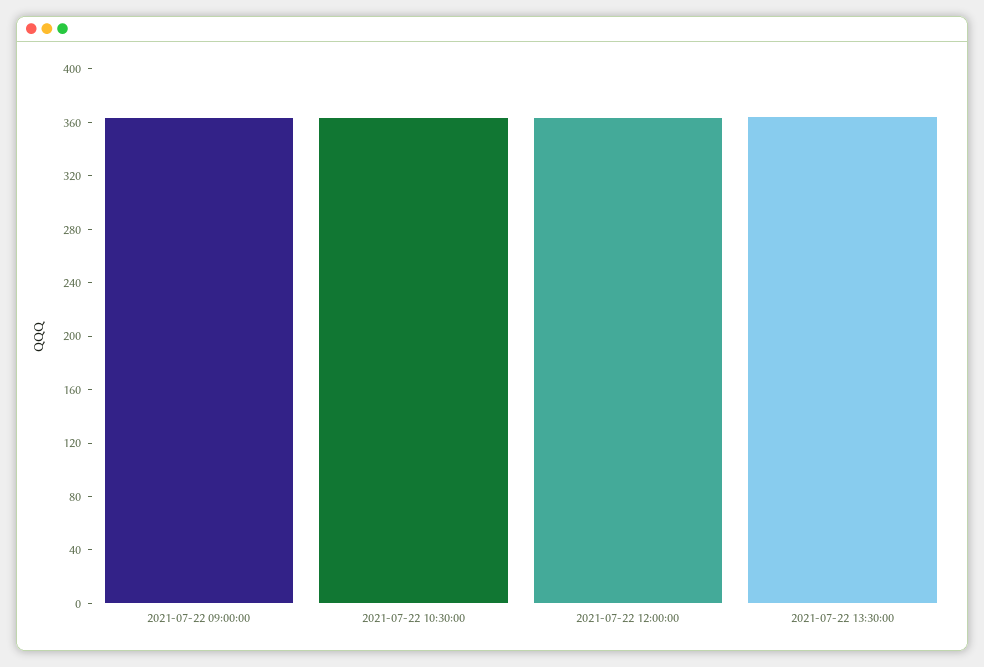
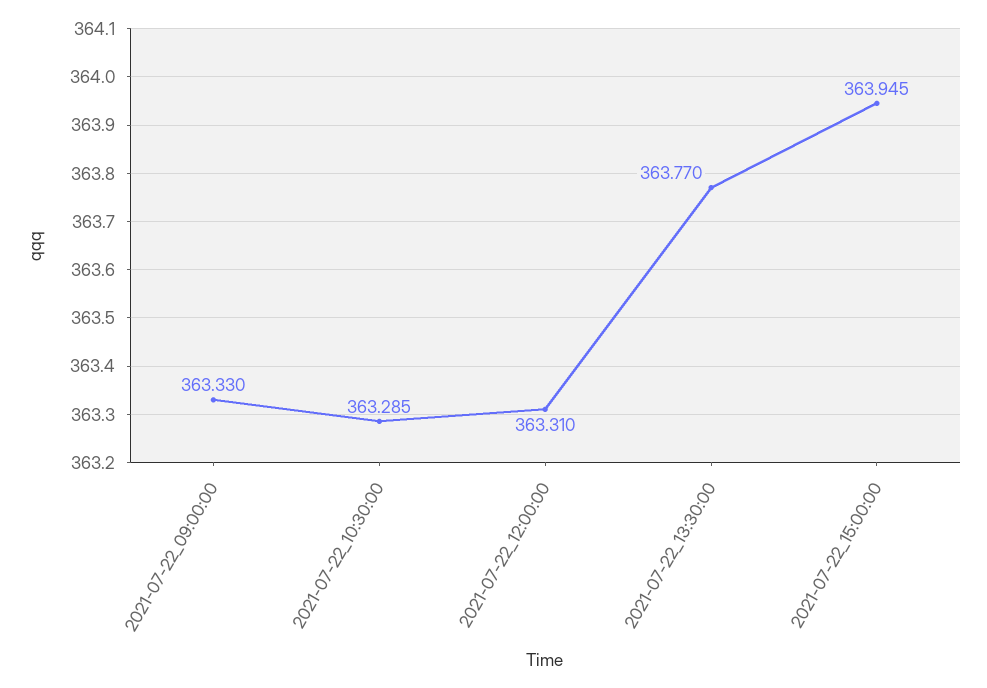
2021-07-22_15:00:00: none -> 363.945

